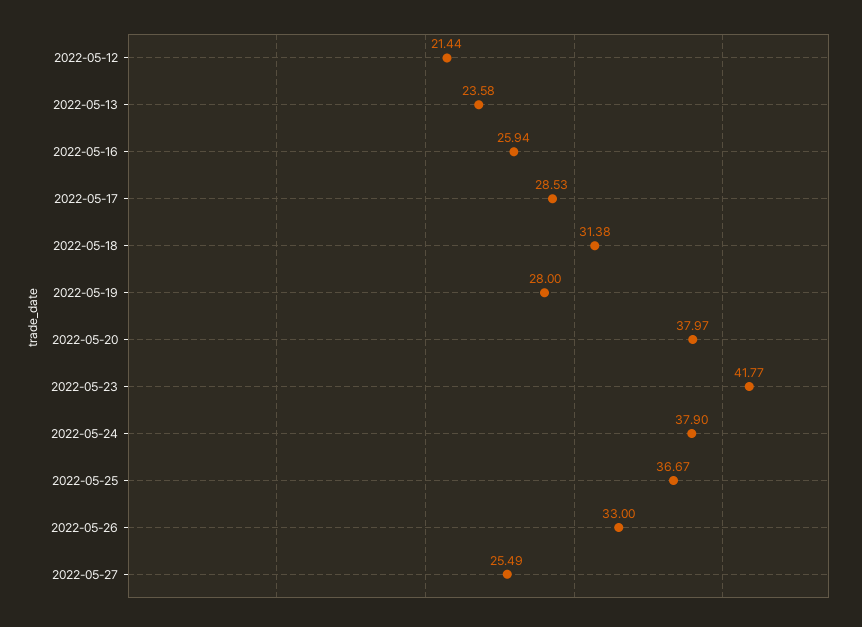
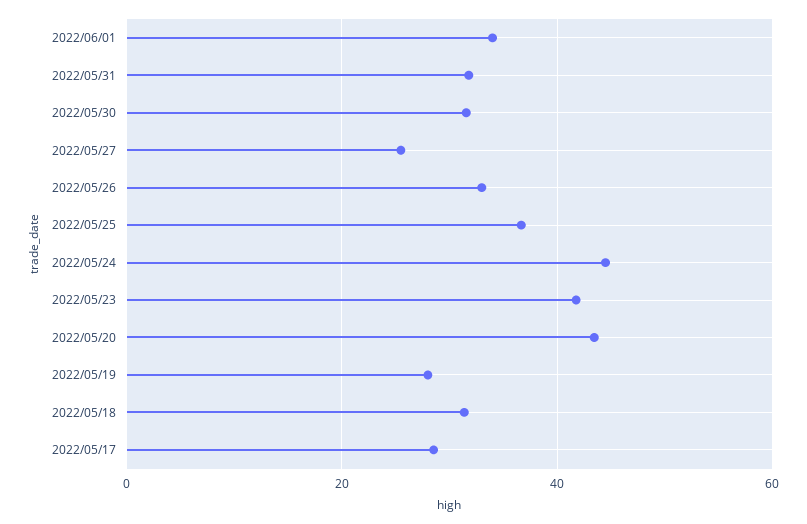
2022-05-12: 21.44 -> none
2022-05-13: 23.58 -> none
2022-05-16: 25.94 -> none
2022-05-20: 37.97 -> 44
2022-05-24: 37.9 -> 44
2022/06/01: none -> 34
2022/05/31: none -> 32
2022/05/30: none -> 32

